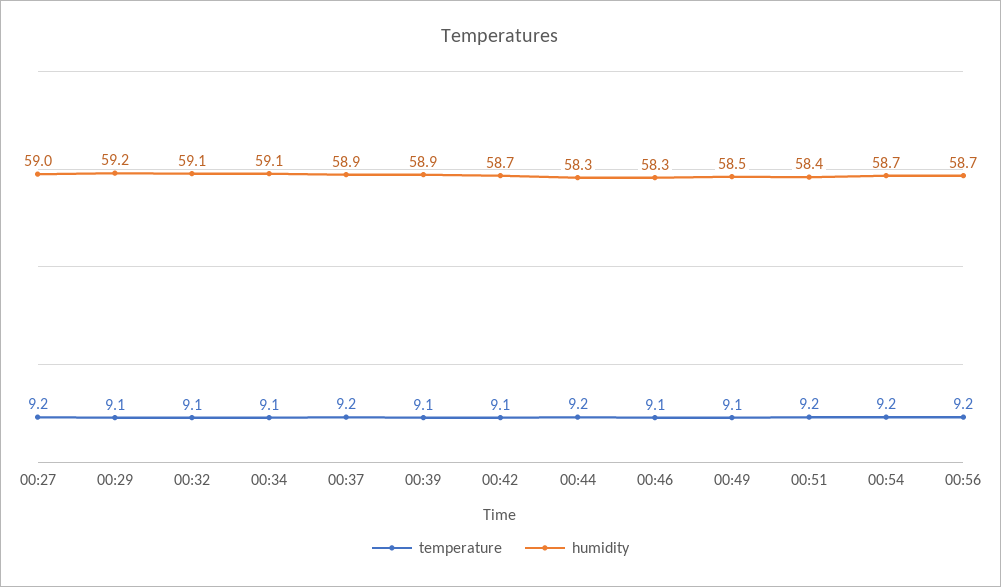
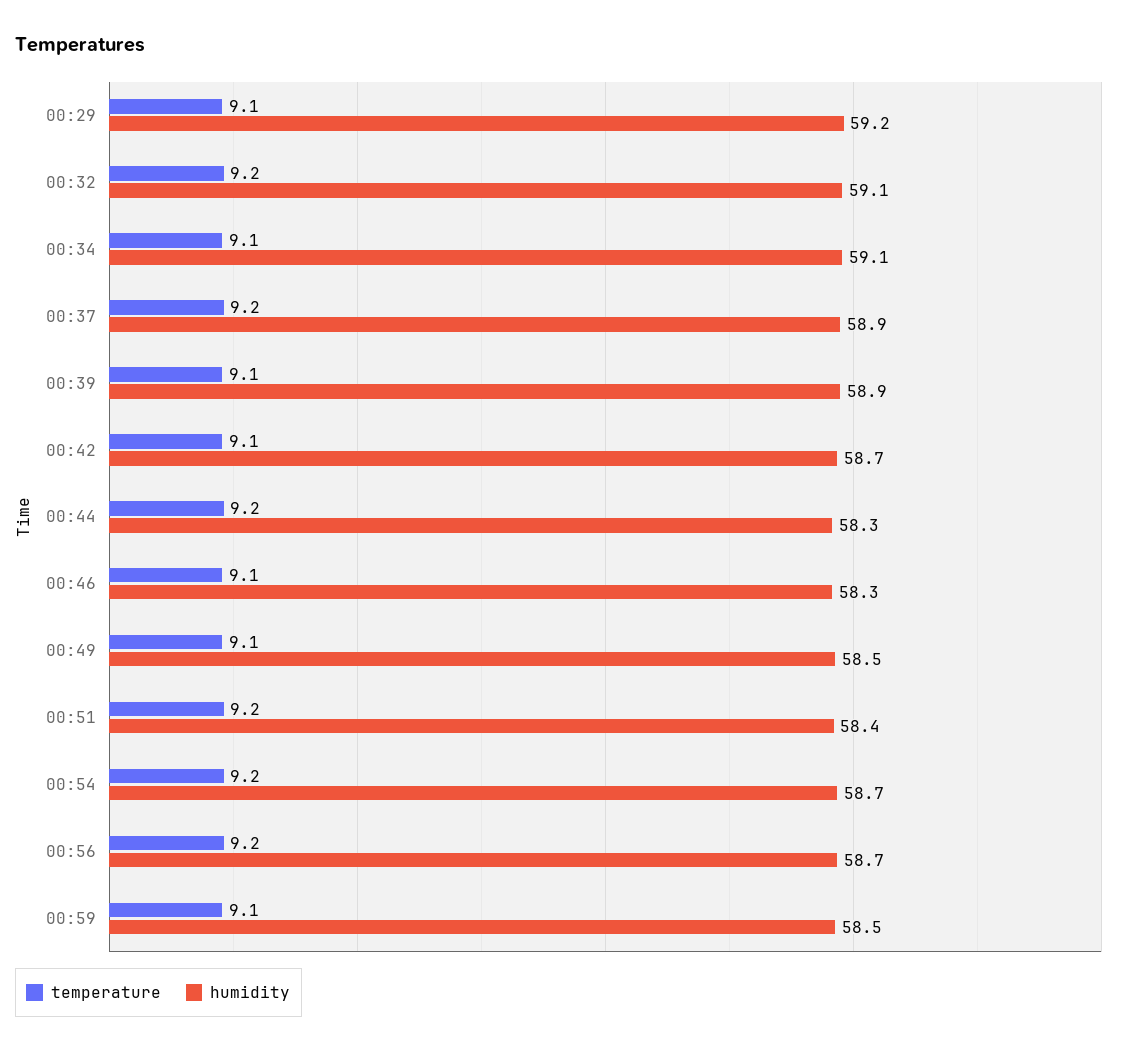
temperature, 00:27: 9.2 -> none
humidity, 00:27: 59 -> none
temperature, 00:32: 9.1 -> 9.2
temperature, 00:59: none -> 9.1
humidity, 00:59: none -> 58.5

